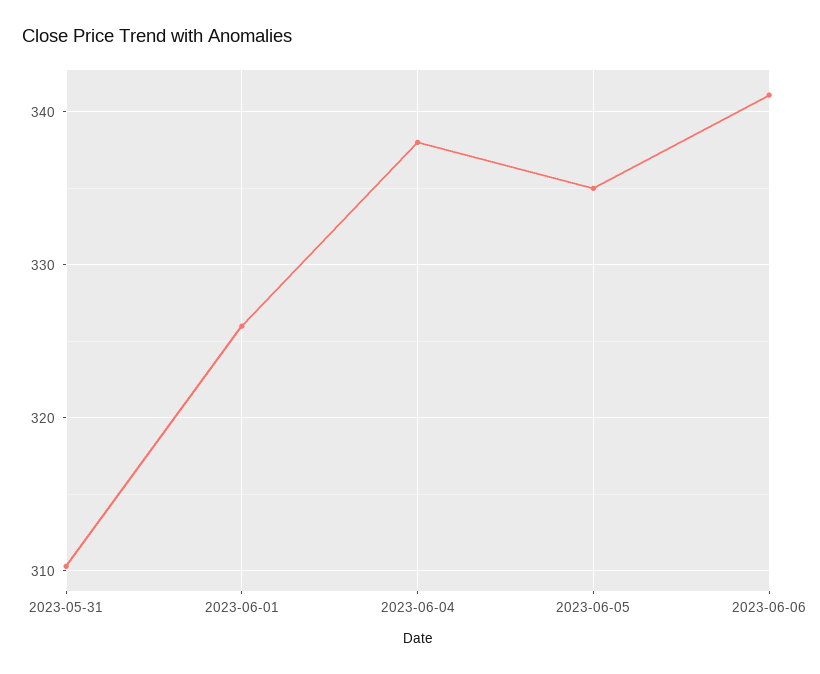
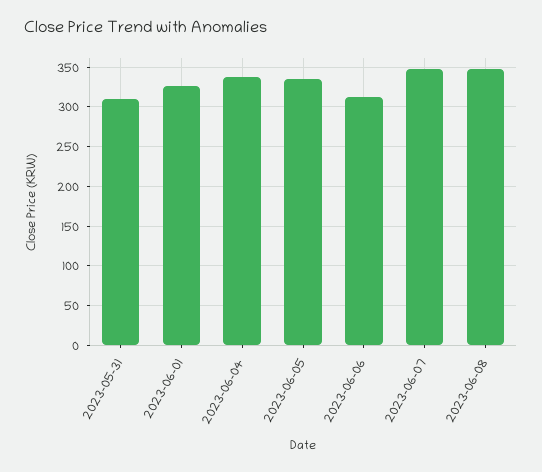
2023-06-06: 341 -> 310
2023-06-07: none -> 350
2023-06-08: none -> 350

